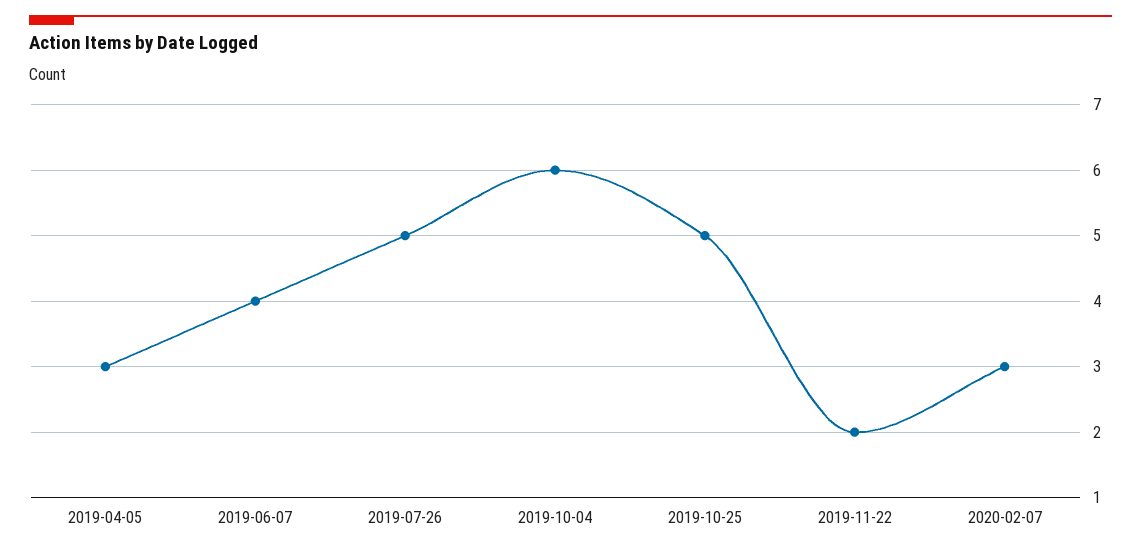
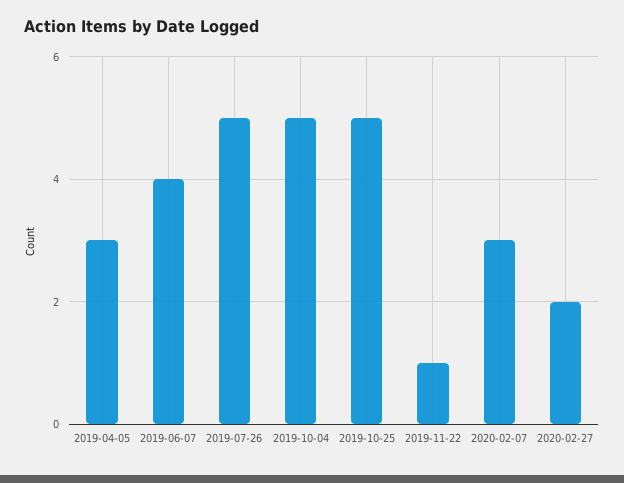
2019-10-04: 6 -> 5
2019-11-22: 2 -> 1
2020-02-27: none -> 2

